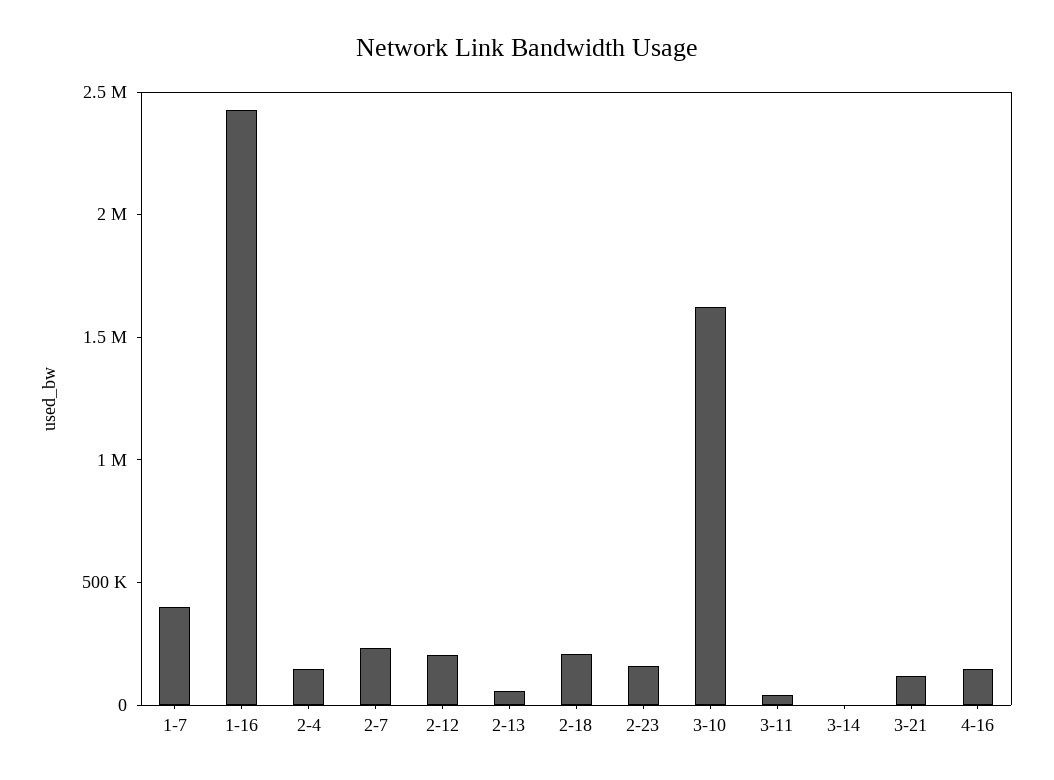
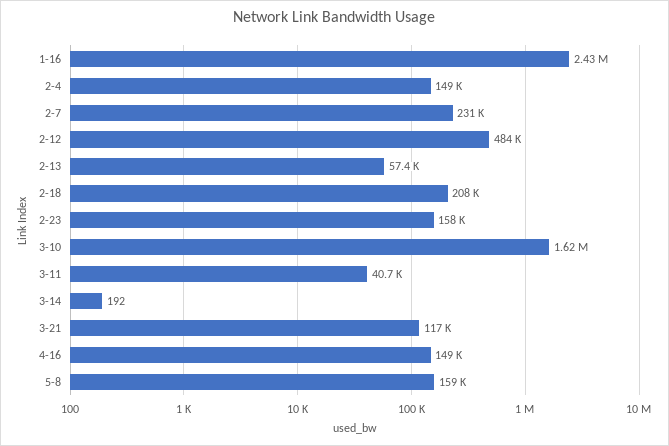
1-7: 400000 -> none
2-12: 200000 -> 484000
5-8: none -> 159000

